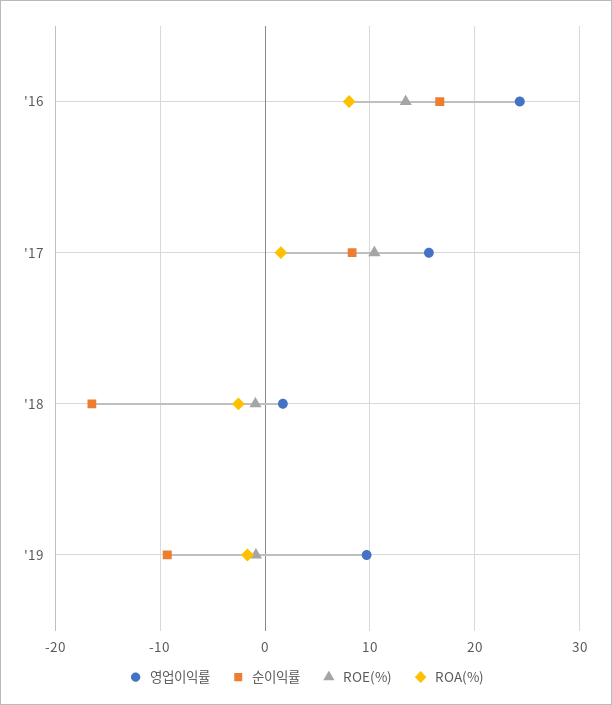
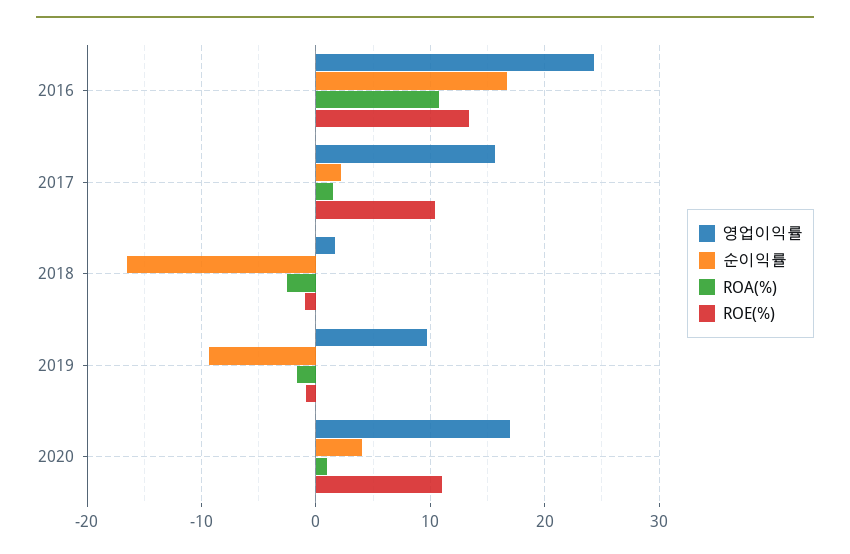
ROA(%), '16: 8 -> 11
순이익률, '17: 8 -> 2
영업이익률, 2020: none -> 17
순이익률, 2020: none -> 4
ROA(%), 2020: none -> 1
ROE(%), 2020: none -> 11

